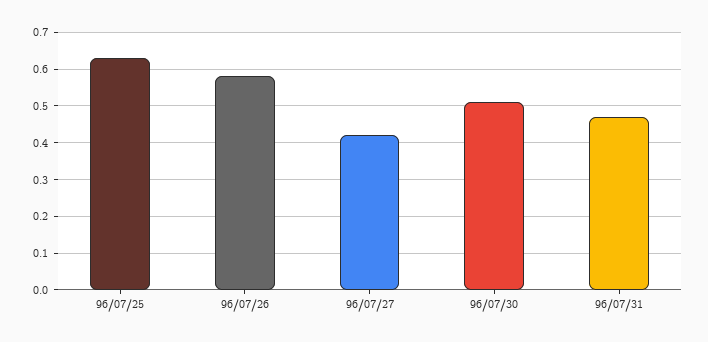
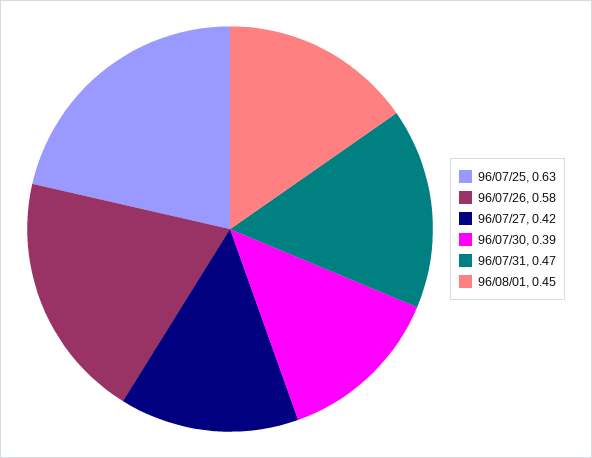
96/07/30: 0.5 -> 0.39
96/08/01: none -> 0.45

